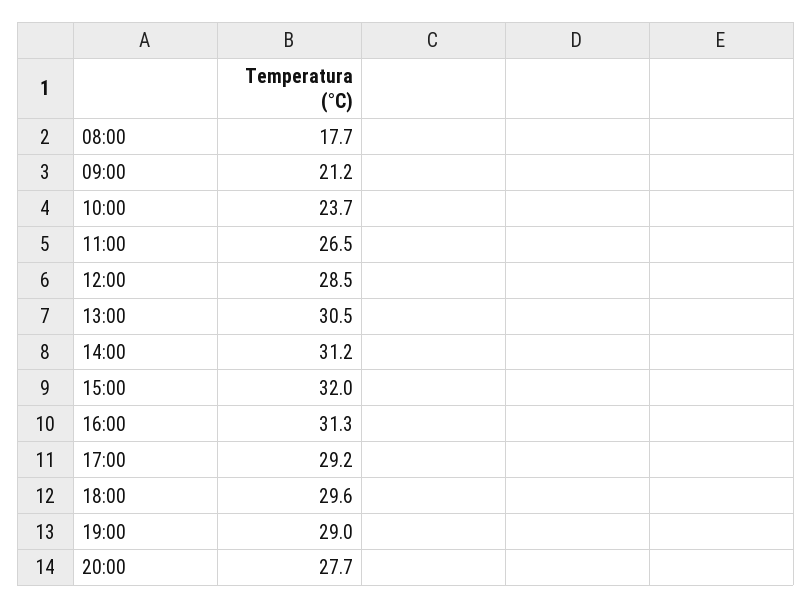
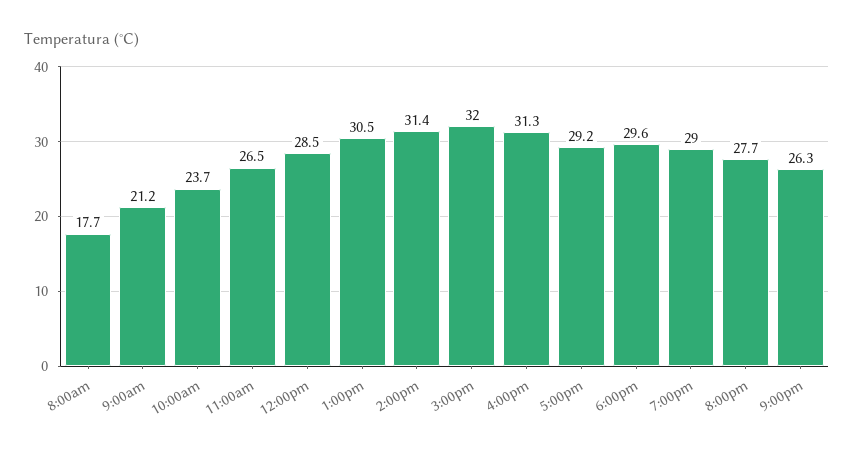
14:00: 31.2 -> 31.4
9:00pm: none -> 26.3

